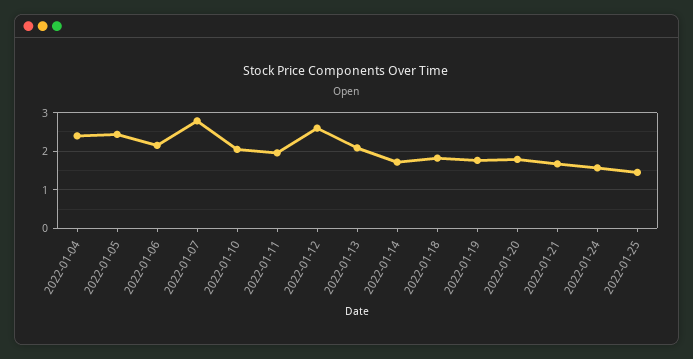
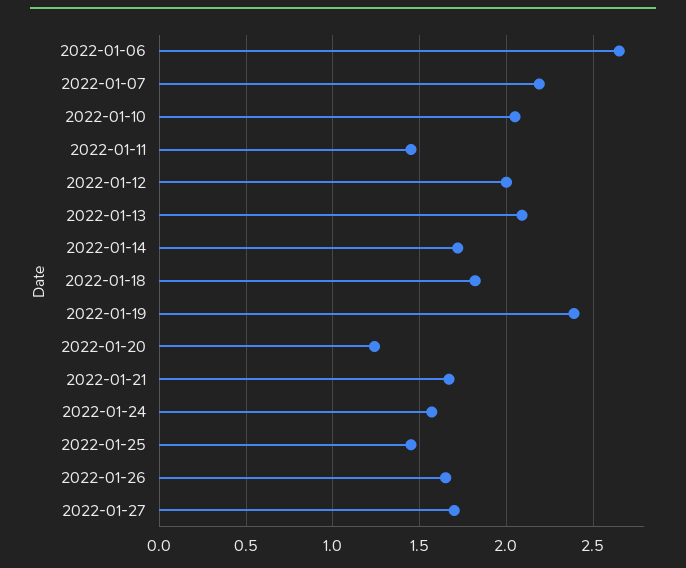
2022-01-04: 2.4 -> none
2022-01-05: 2.4 -> none
2022-01-06: 2.2 -> 2.65
2022-01-07: 2.8 -> 2.2
2022-01-11: 2 -> 1.45
2022-01-12: 2.6 -> 2
2022-01-19: 1.8 -> 2.4
2022-01-20: 1.8 -> 1.25
2022-01-26: none -> 1.65
2022-01-27: none -> 1.7

